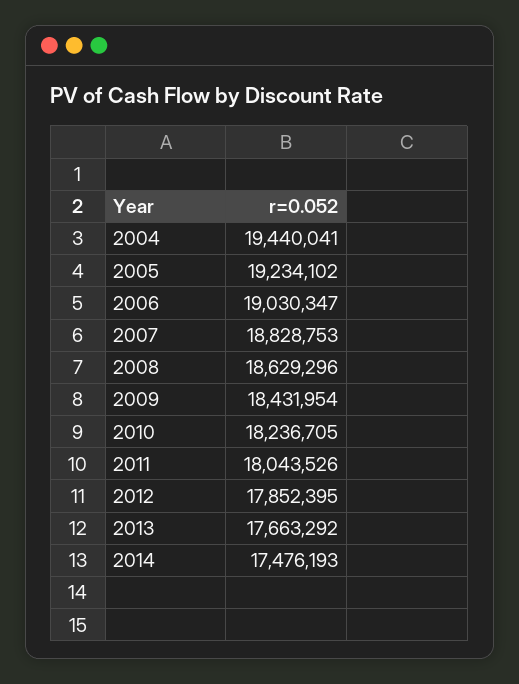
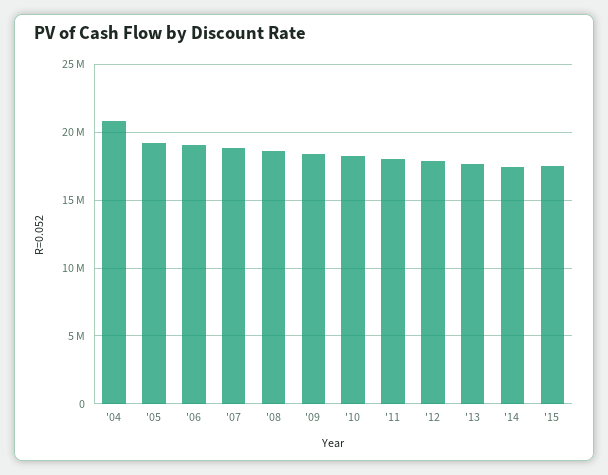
2004: 19440041 -> 21000000
'15: none -> 17500000

